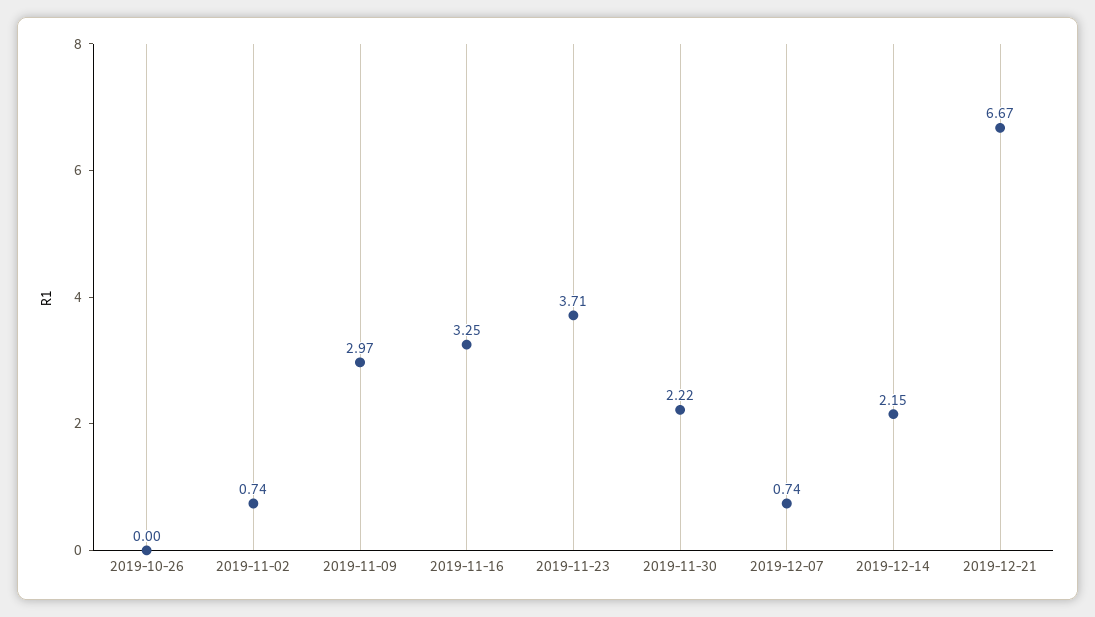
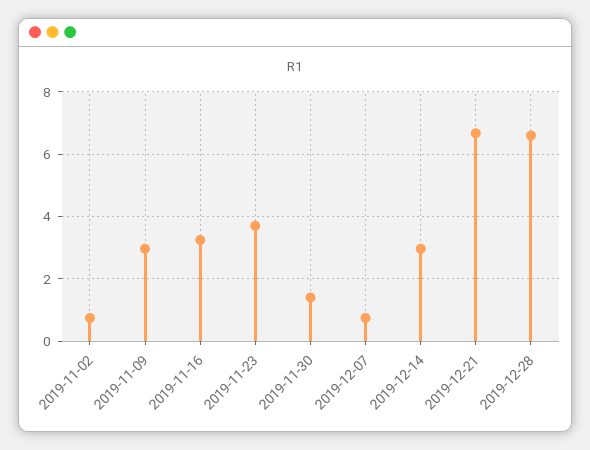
2019-10-26: 0 -> none
2019-11-30: 2.22 -> 1.4
2019-12-14: 2.15 -> 3
2019-12-28: none -> 6.6

